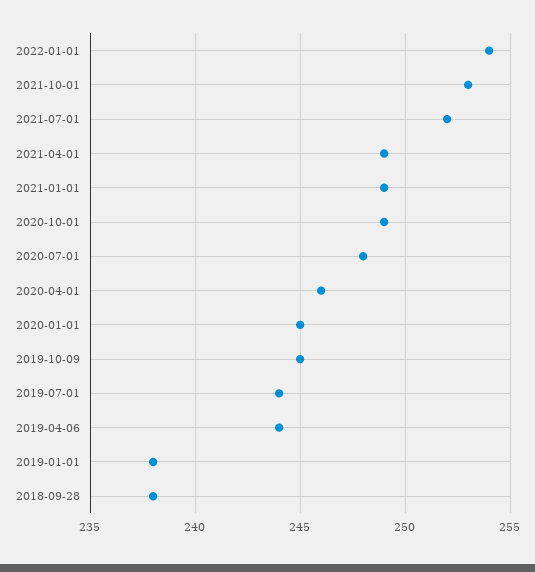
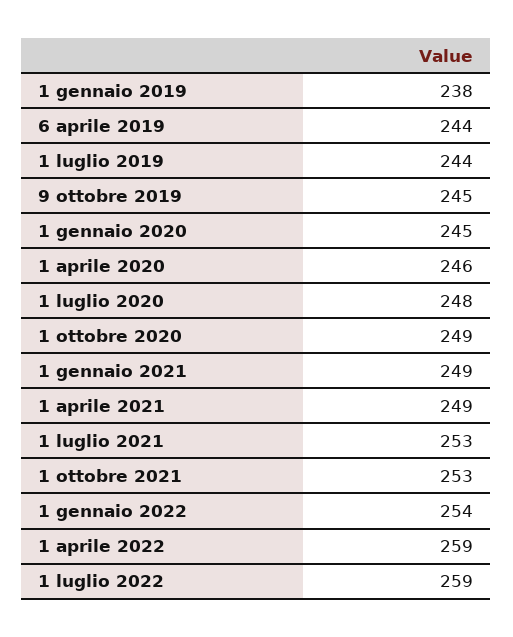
2021-07-01: 252 -> 253
2018-09-28: 238 -> none
1 aprile 2022: none -> 259
1 luglio 2022: none -> 259

